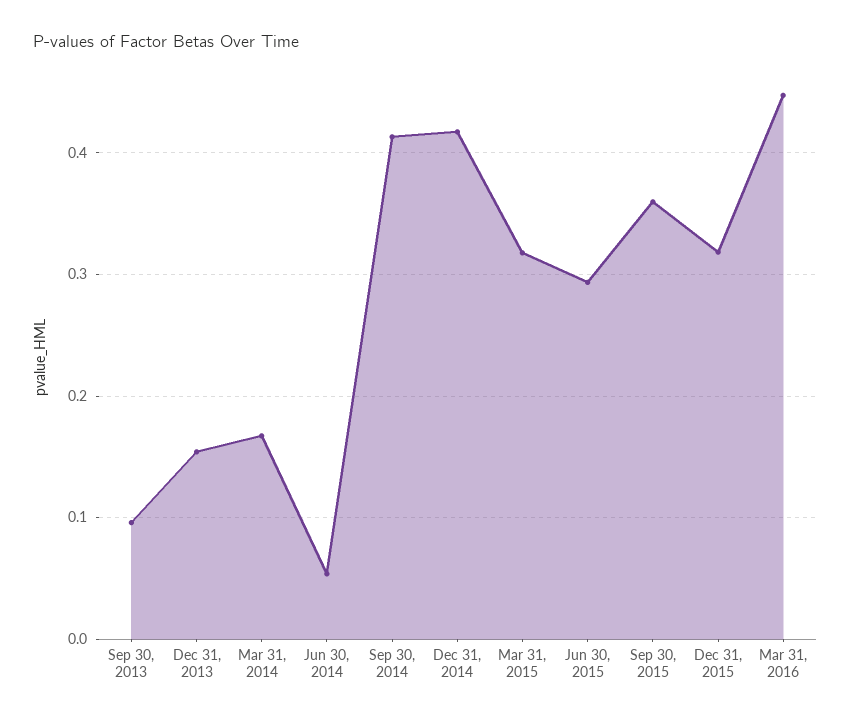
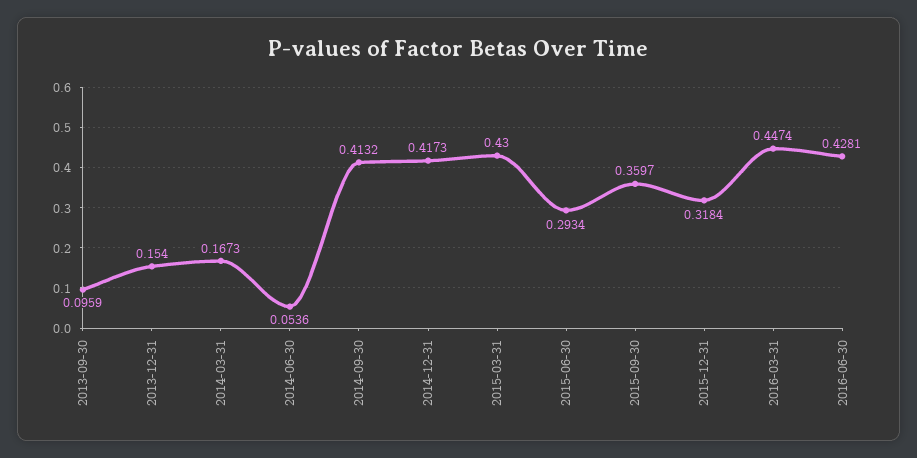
Mar 31, 2015: 0.32 -> 0.43
2016-06-30: none -> 0.4281

